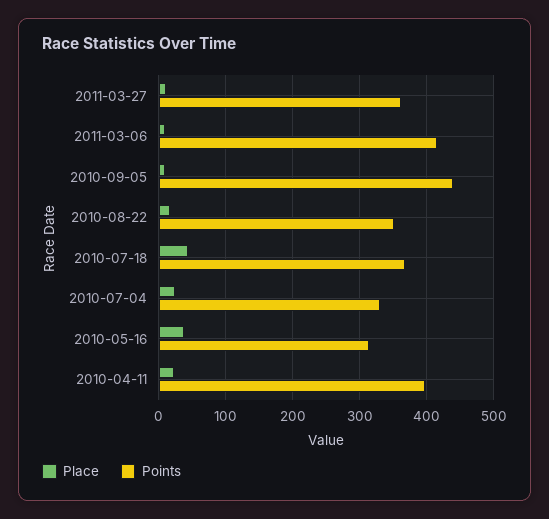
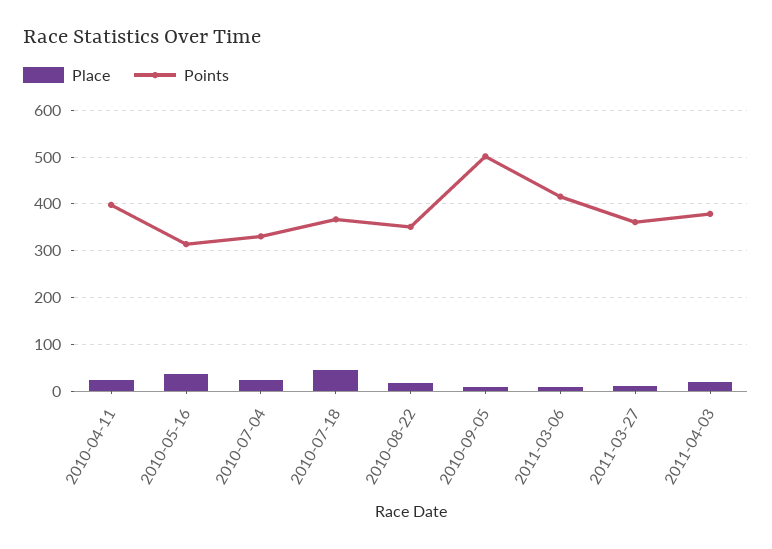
Points, 2010-09-05: 440 -> 500
Place, 2011-04-03: none -> 20
Points, 2011-04-03: none -> 380

